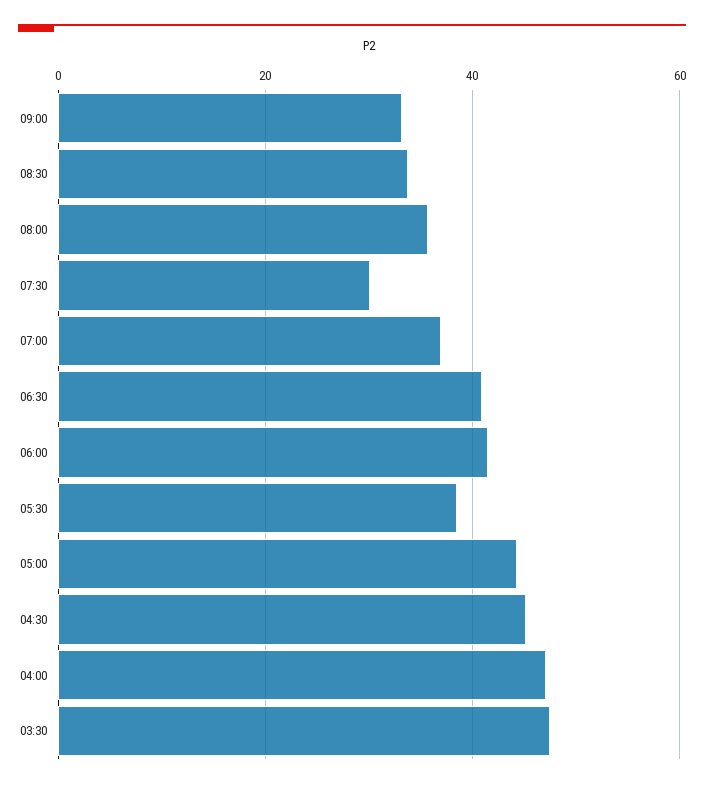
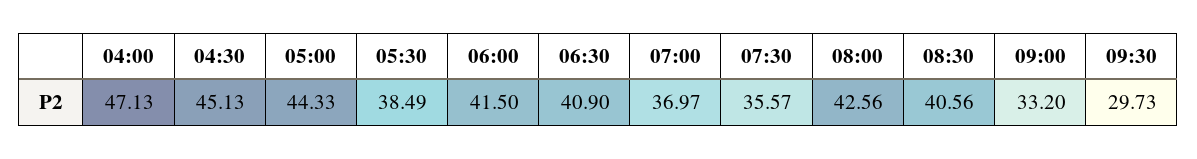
08:30: 34 -> 40.56
08:00: 36 -> 42.56
07:30: 30 -> 35.57
03:30: 48 -> none
09:30: none -> 29.73

